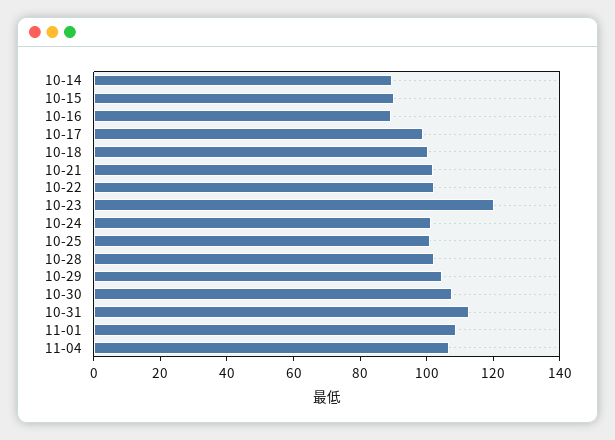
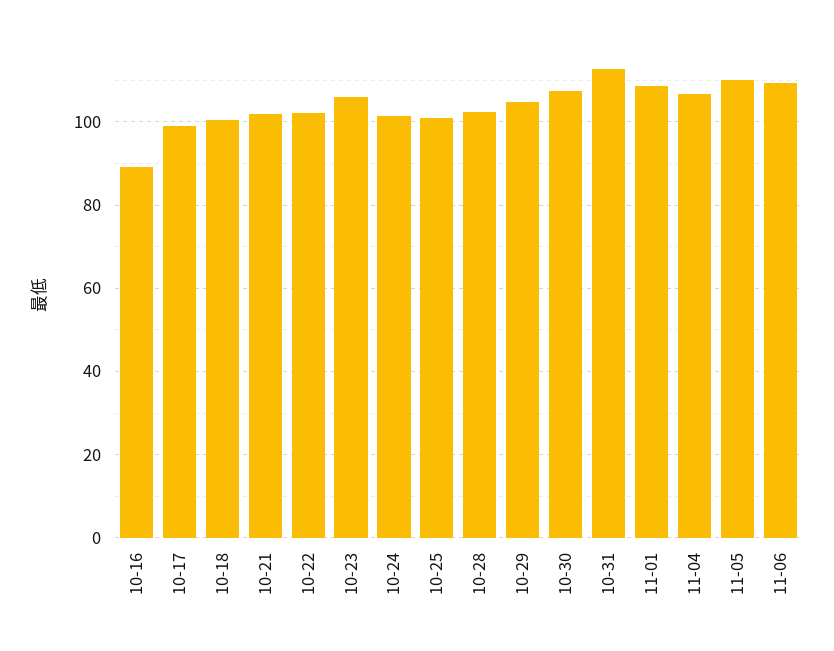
10-14: 90 -> none
10-15: 90 -> none
10-23: 120 -> 106
11-05: none -> 110
11-06: none -> 110

